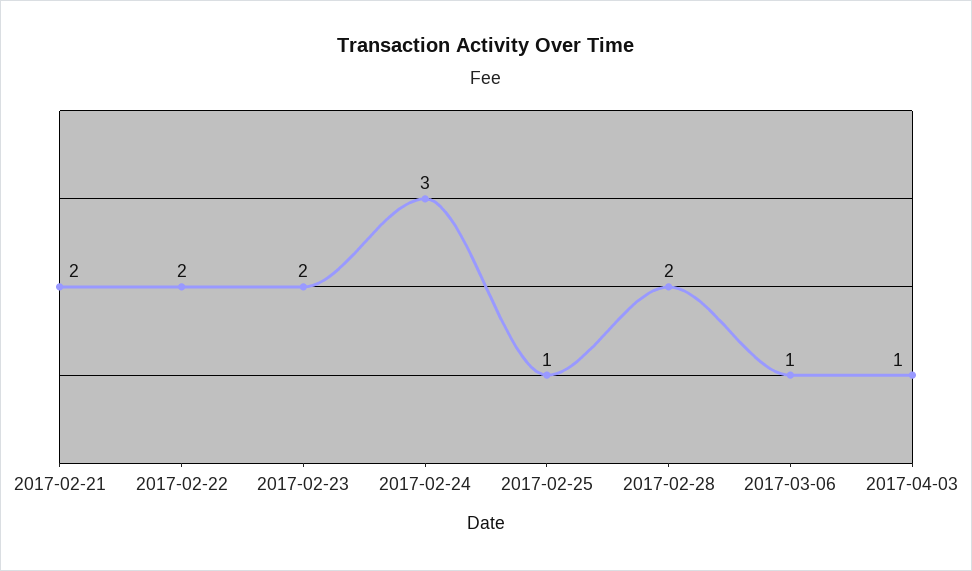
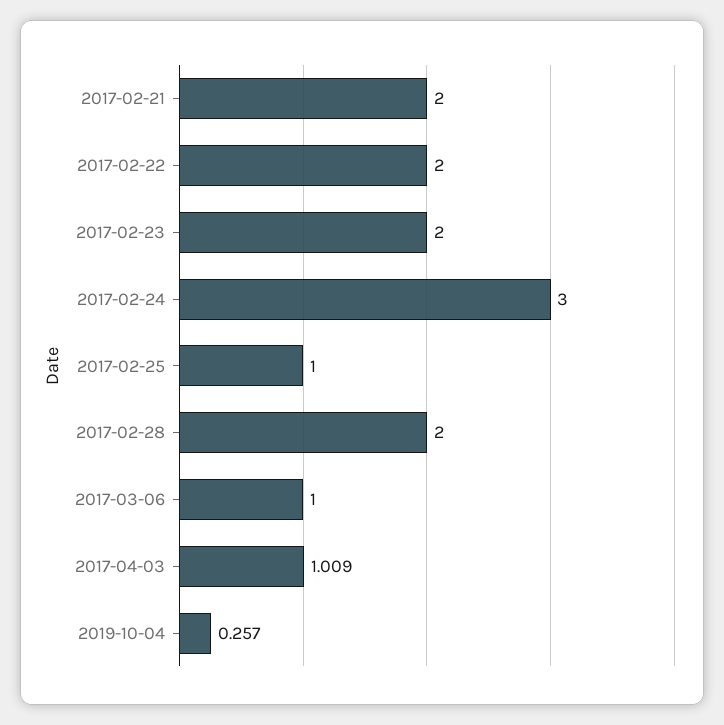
2017-04-03: 1 -> 1.009
2019-10-04: none -> 0.257

